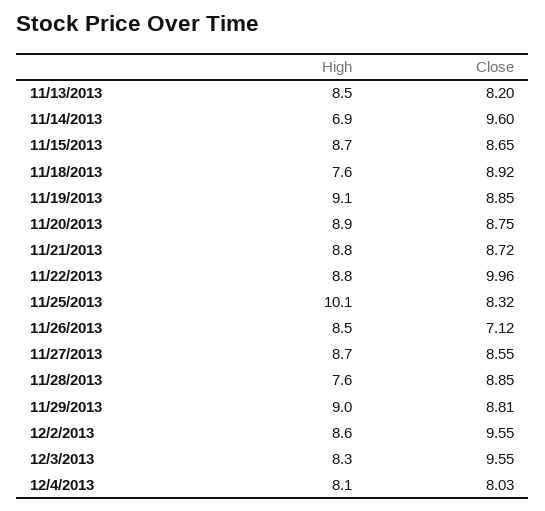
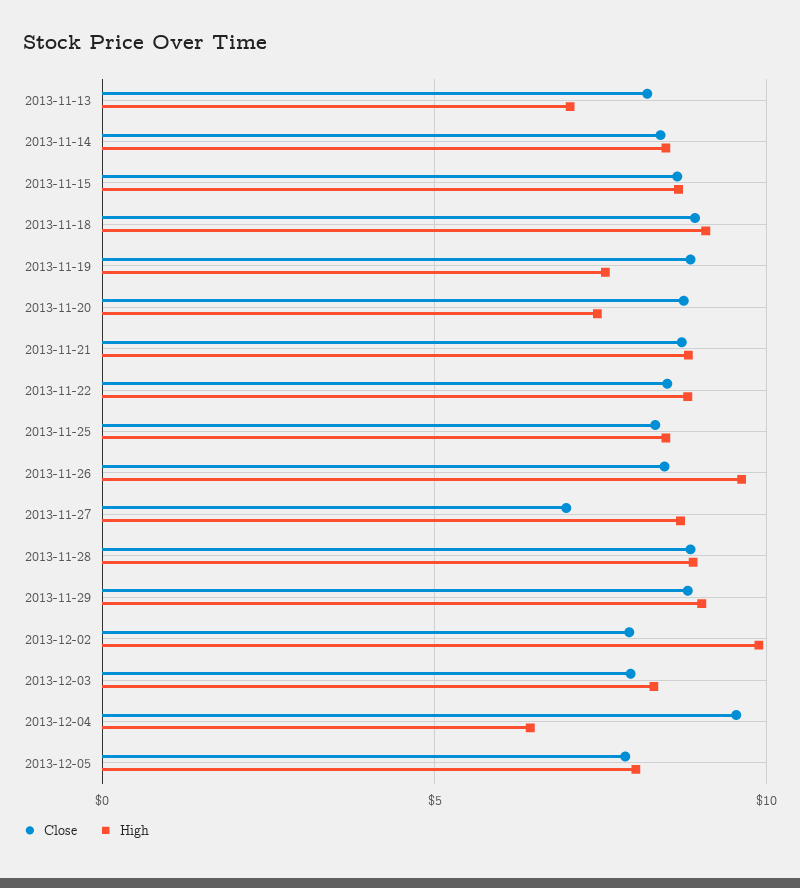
High, 11/13/2013: 8.5 -> 7
High, 11/14/2013: 6.9 -> 8.5
Close, 11/14/2013: 9.6 -> 8.5
High, 11/18/2013: 7.6 -> 9
High, 11/19/2013: 9.1 -> 7.5
High, 11/20/2013: 8.9 -> 7.5
Close, 11/22/2013: 9.96 -> 8.5
High, 11/25/2013: 10.1 -> 8.5
High, 11/26/2013: 8.5 -> 9.5
Close, 11/26/2013: 7.12 -> 8.5
Close, 11/27/2013: 8.55 -> 7
High, 11/28/2013: 7.6 -> 9
High, 12/2/2013: 8.6 -> 10
Close, 12/2/2013: 9.55 -> 8
Close, 12/3/2013: 9.55 -> 8
High, 12/4/2013: 8.1 -> 6.5
Close, 12/4/2013: 8.03 -> 9.5
Close, 2013-12-05: none -> 8
High, 2013-12-05: none -> 8

